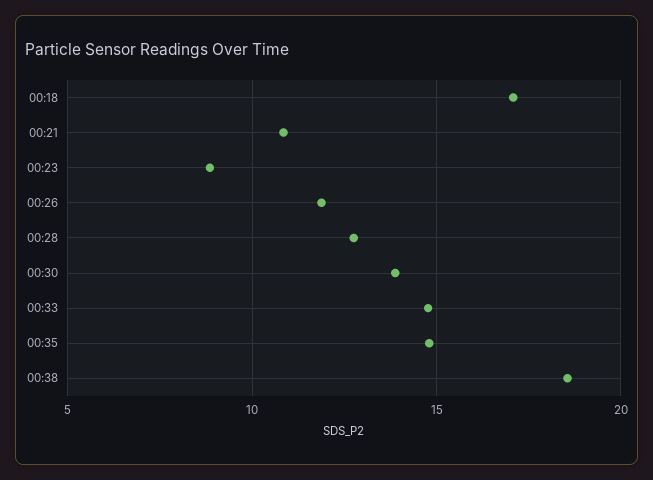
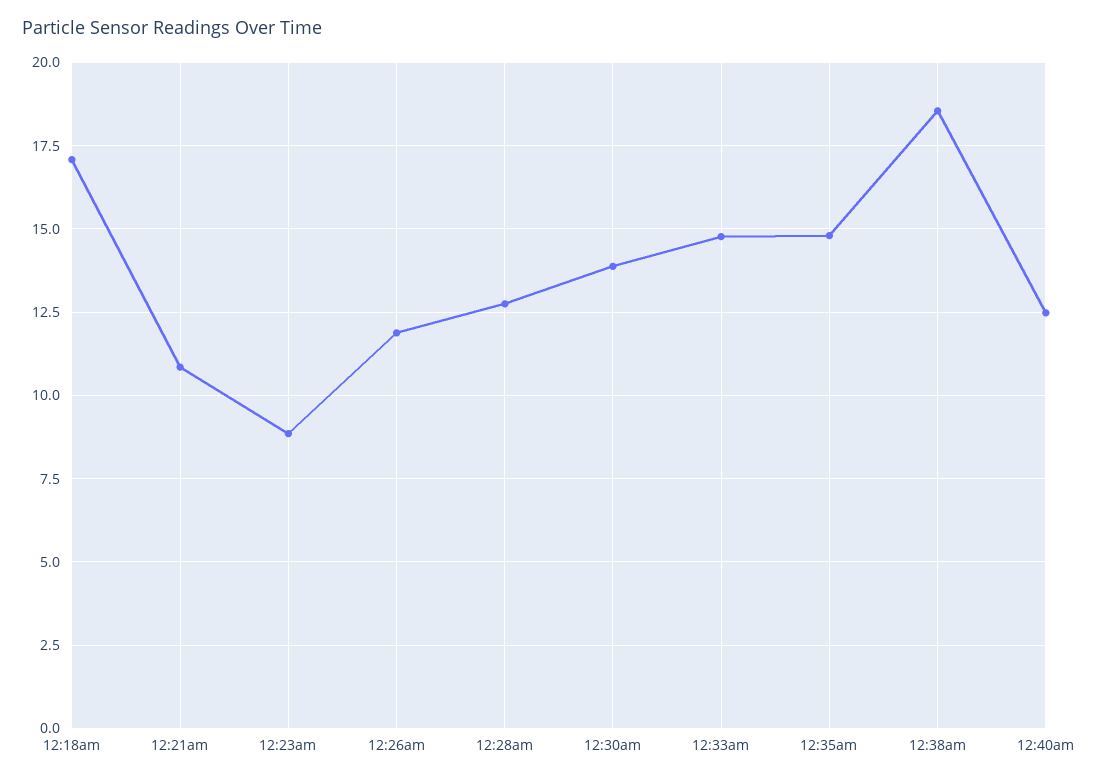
12:40am: none -> 12.5

